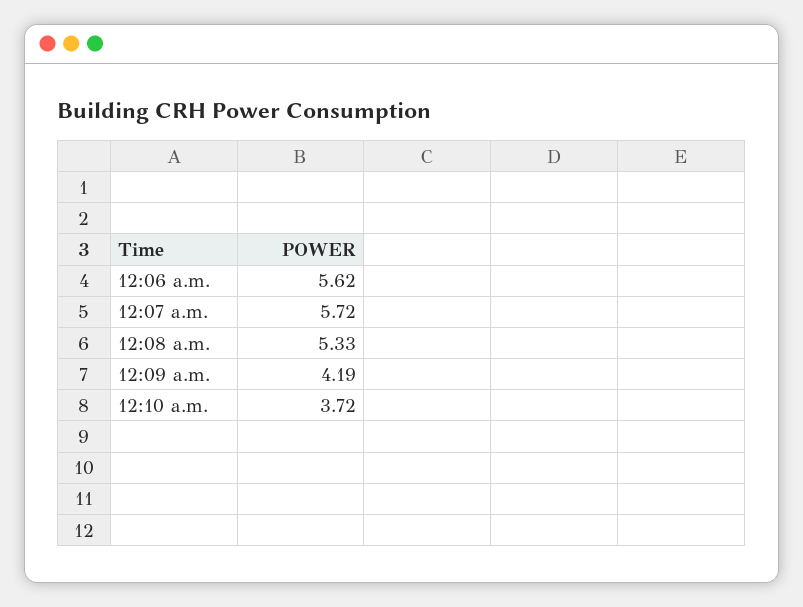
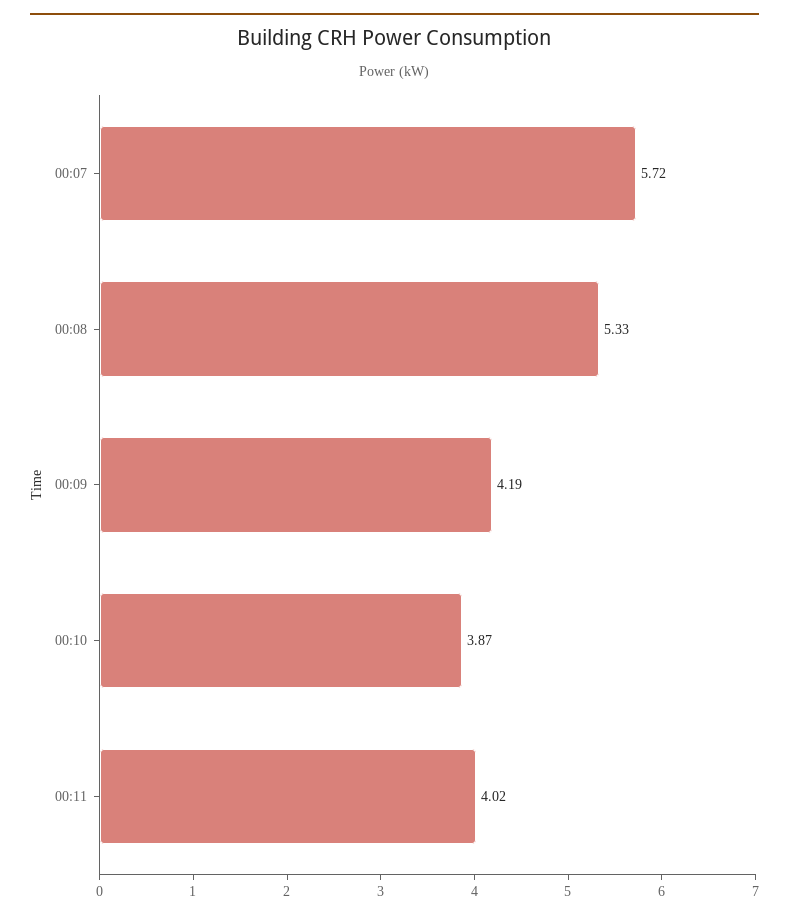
12:06 a.m.: 5.62 -> none
12:10 a.m.: 3.72 -> 3.87
00:11: none -> 4.02

